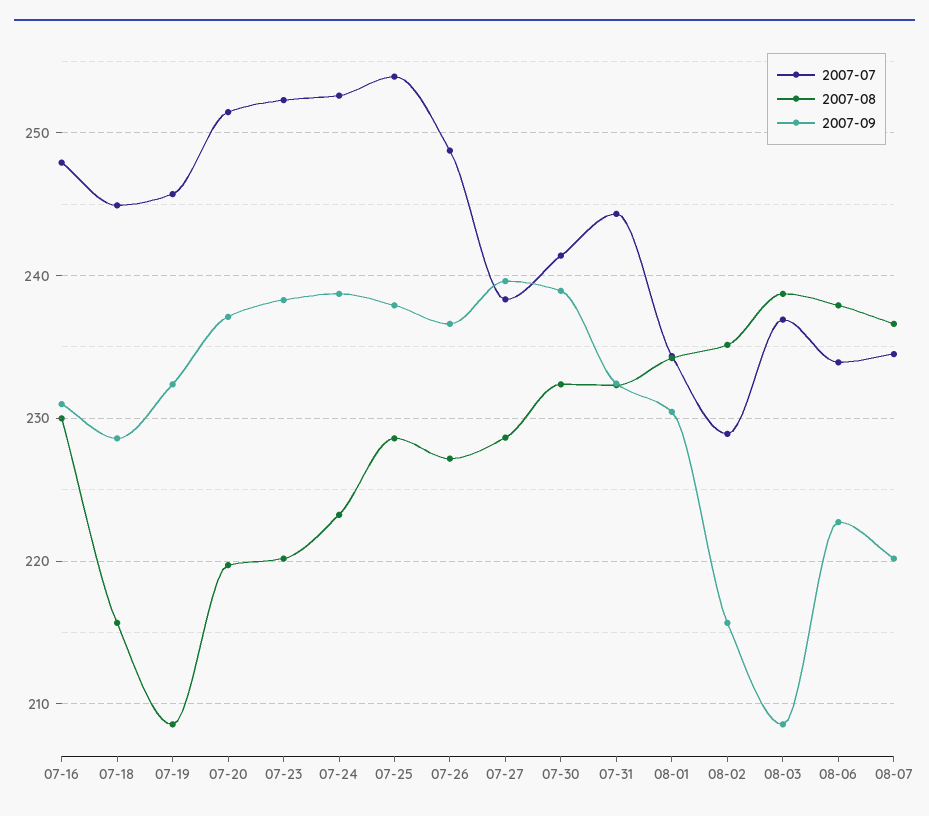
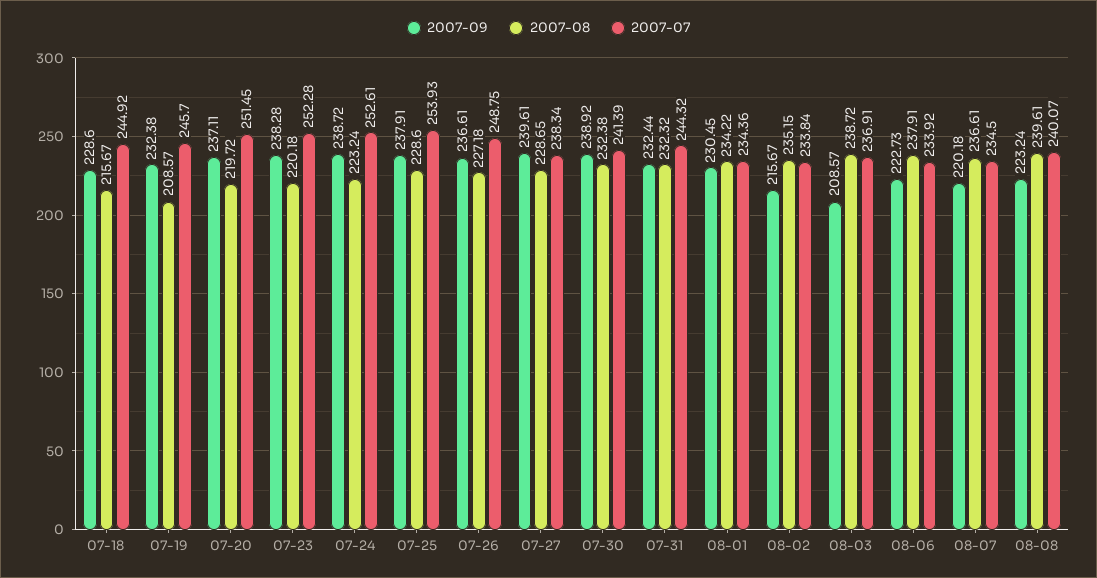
2007-07, 07-16: 248 -> none
2007-08, 07-16: 230 -> none
2007-09, 07-16: 231 -> none
2007-07, 08-02: 229 -> 233.84
2007-09, 08-08: none -> 223.24
2007-08, 08-08: none -> 239.61
2007-07, 08-08: none -> 240.07

